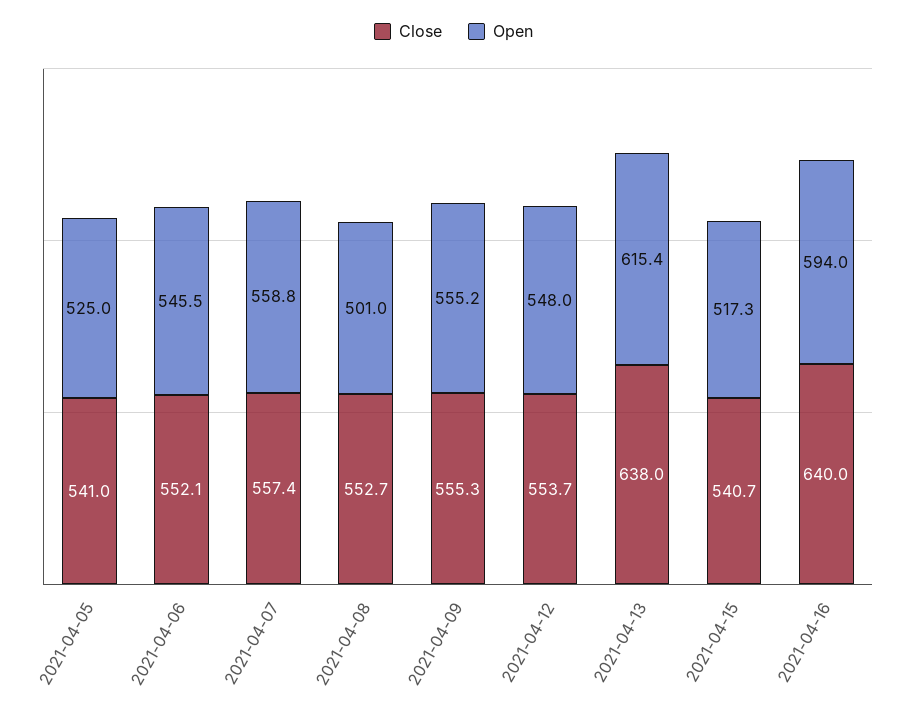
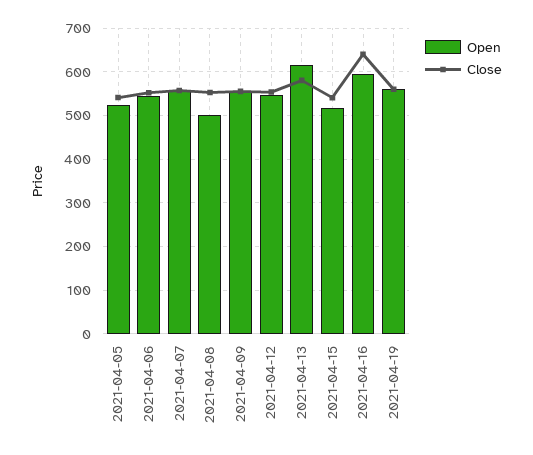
Close, 2021-04-13: 638 -> 580
Open, 2021-04-19: none -> 560
Close, 2021-04-19: none -> 560

